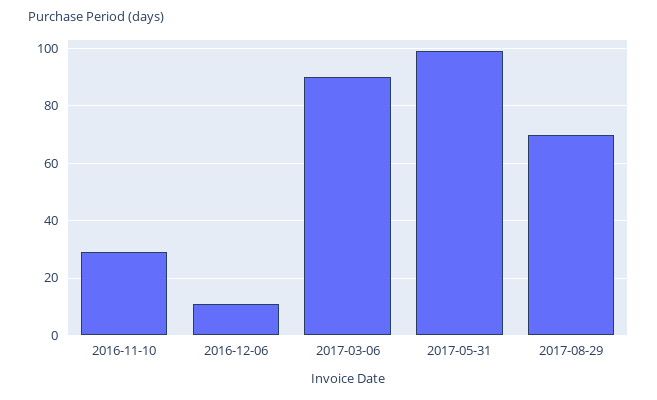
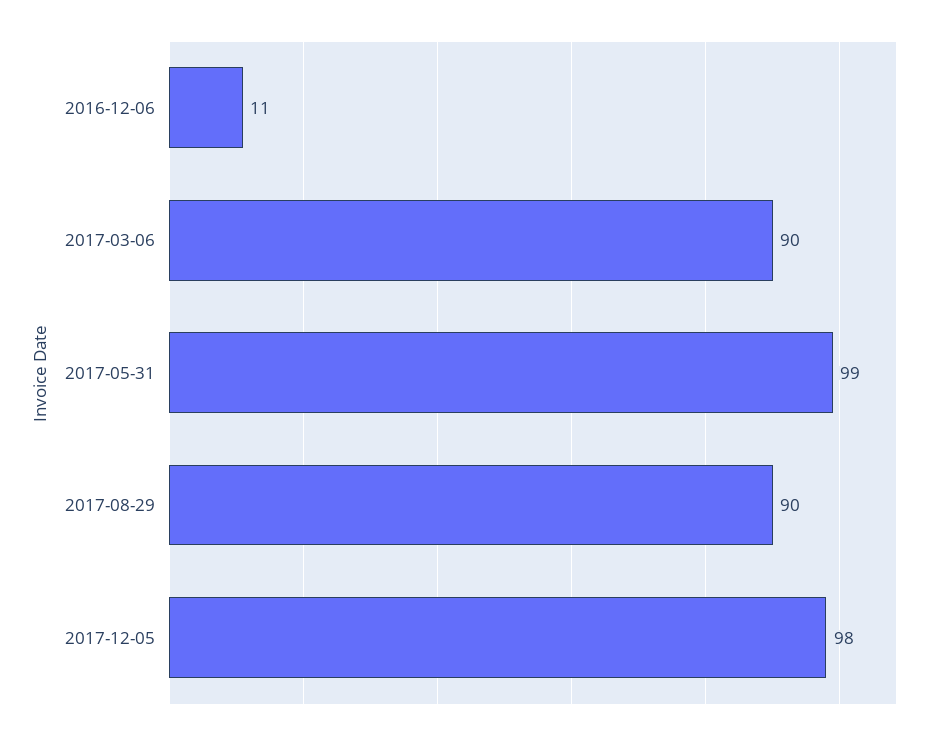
2016-11-10: 30 -> none
2017-08-29: 70 -> 90
2017-12-05: none -> 98

